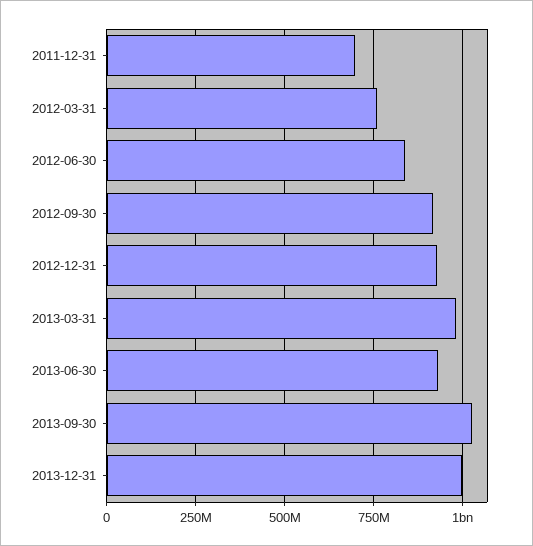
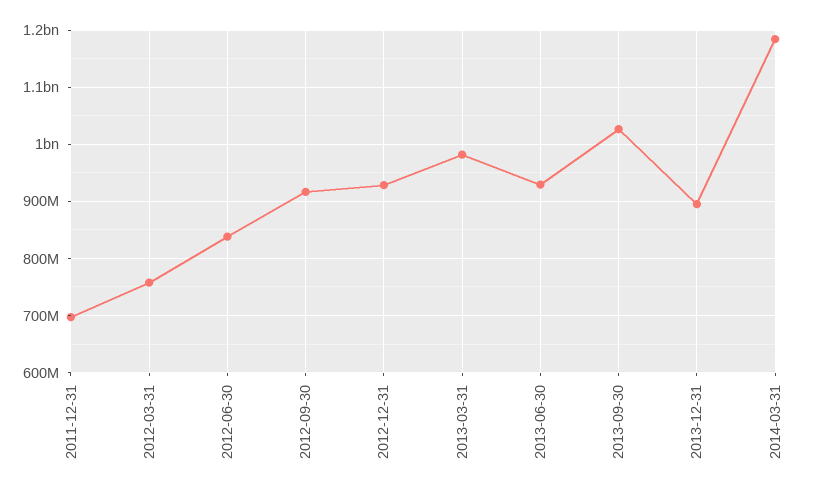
2013-12-31: 1000000000 -> 900000000
2014-03-31: none -> 1180000000

